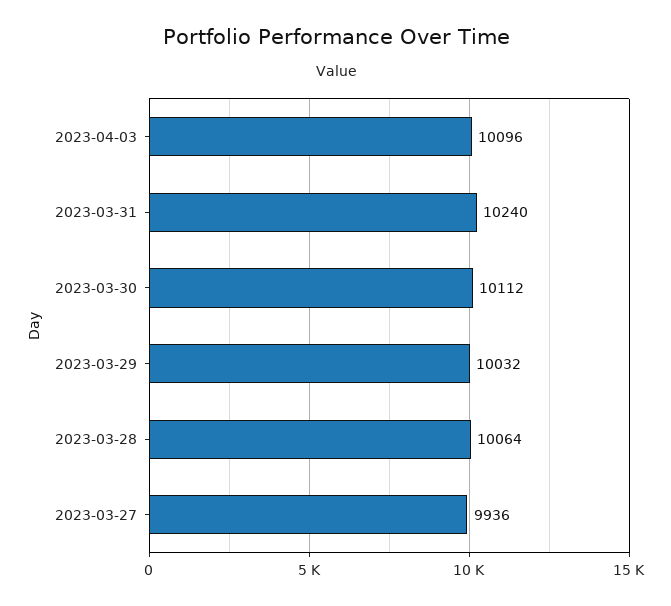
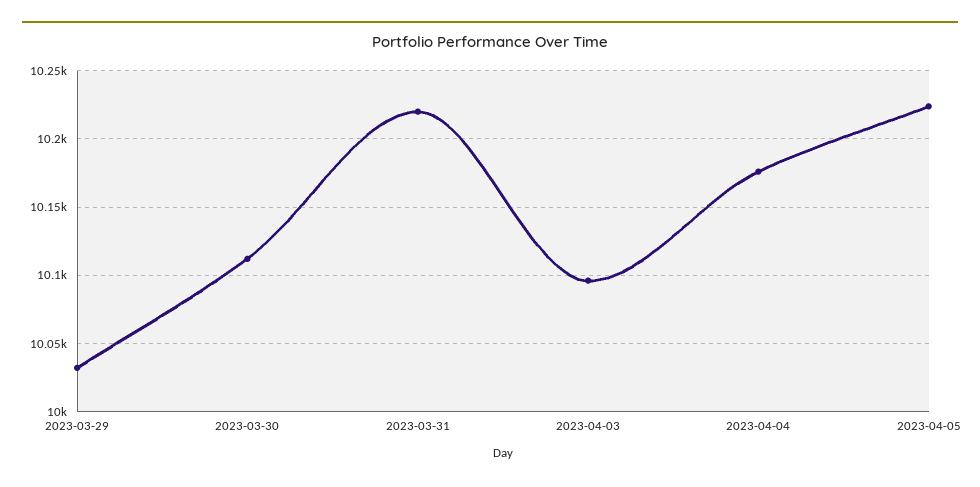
2023-03-31: 10240 -> 10220
2023-03-28: 10064 -> none
2023-03-27: 9936 -> none
2023-04-04: none -> 10175
2023-04-05: none -> 10225

